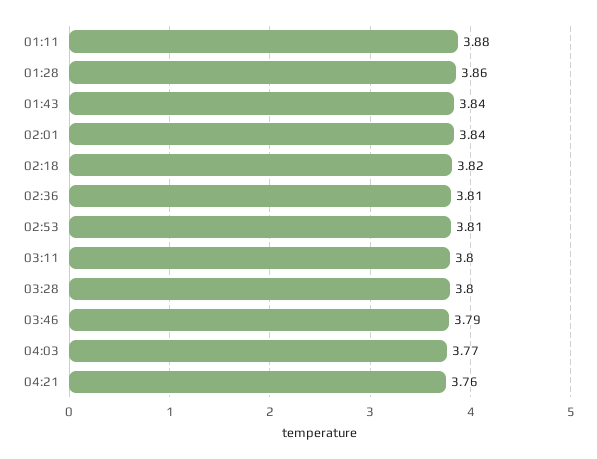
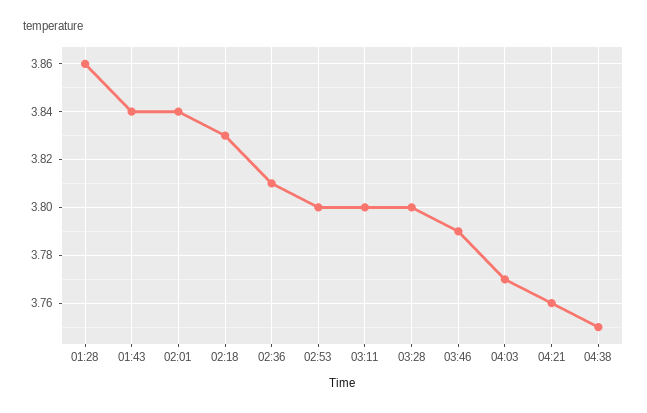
01:11: 3.88 -> none
02:18: 3.82 -> 3.83
02:53: 3.81 -> 3.8
04:38: none -> 3.75

